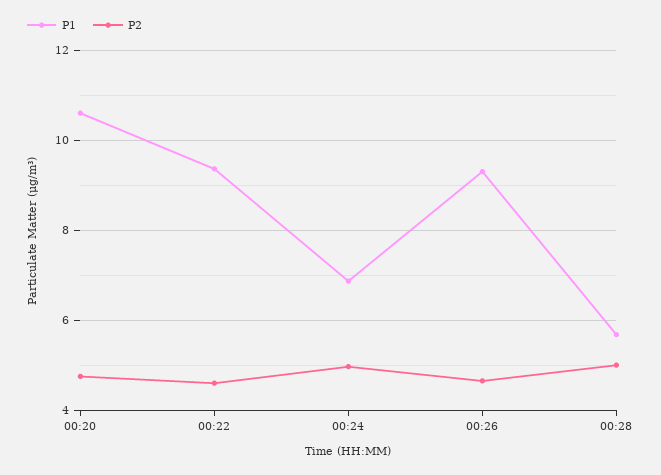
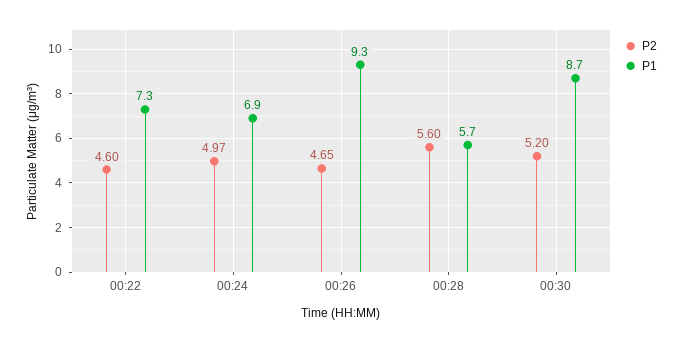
P1, 00:20: 10.6 -> none
P2, 00:20: 4.8 -> none
P1, 00:22: 9.4 -> 7.3
P2, 00:28: 5 -> 5.6
P2, 00:30: none -> 5.2
P1, 00:30: none -> 8.7

